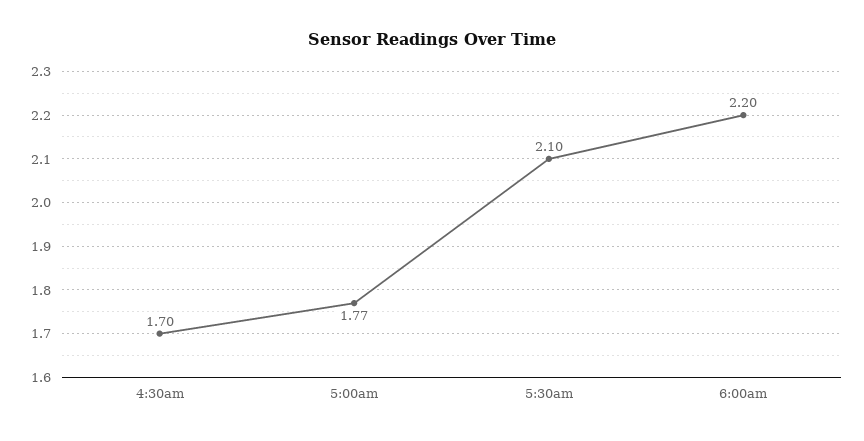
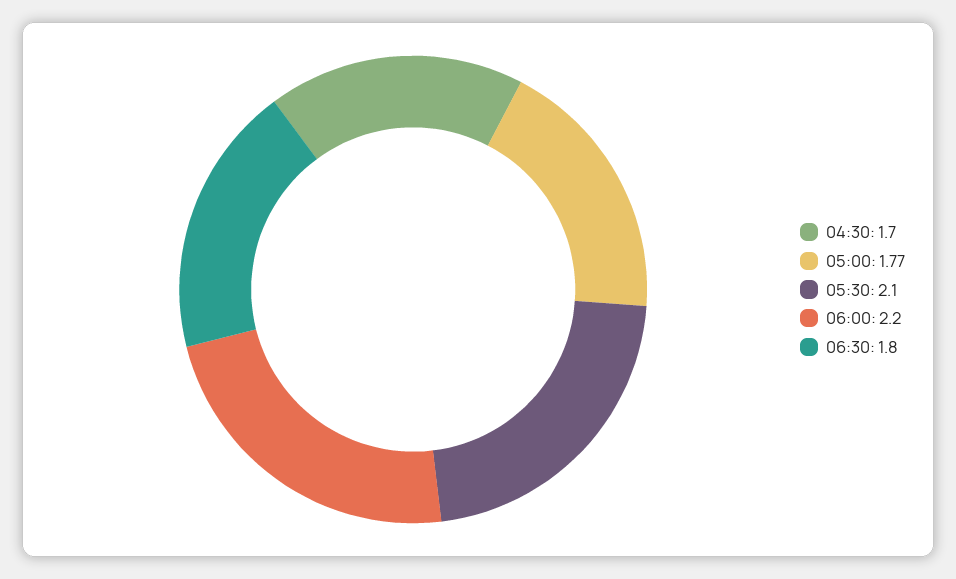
06:30: none -> 1.8

